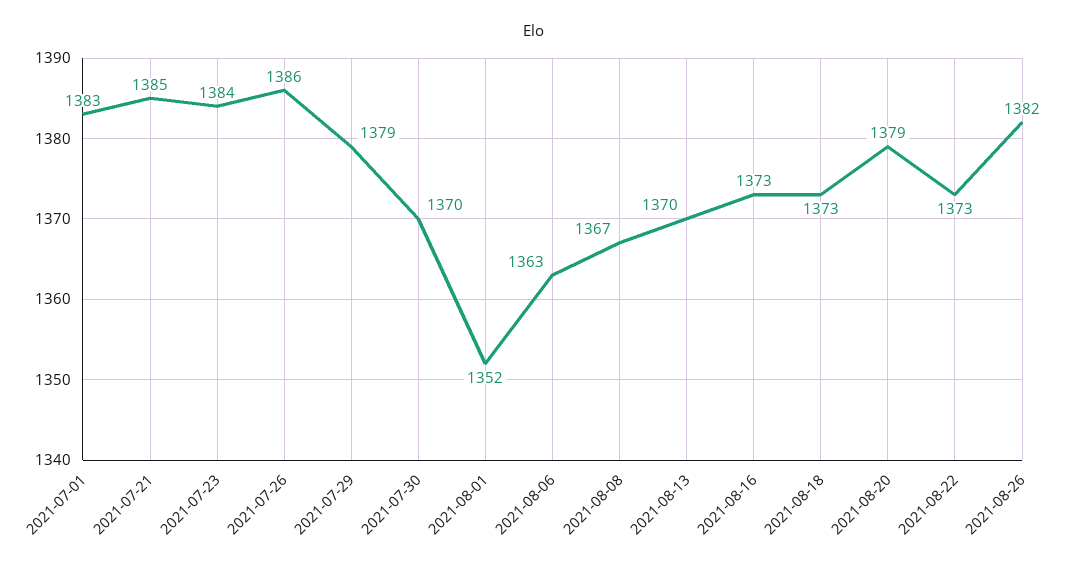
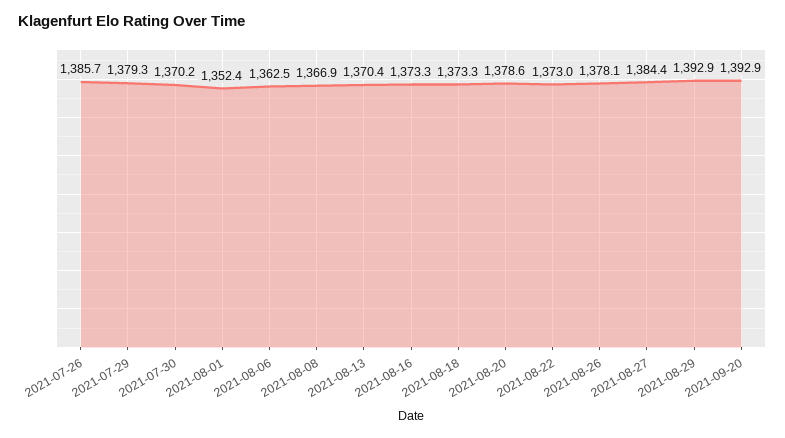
2021-07-01: 1383 -> none
2021-07-21: 1385 -> none
2021-07-23: 1384 -> none
2021-08-26: 1382 -> 1378.1
2021-08-27: none -> 1384.4
2021-08-29: none -> 1392.9
2021-09-20: none -> 1392.9

